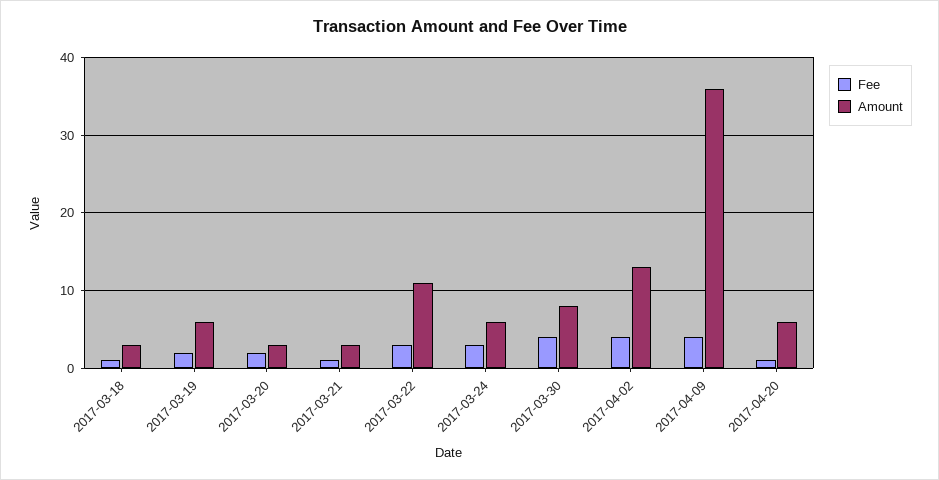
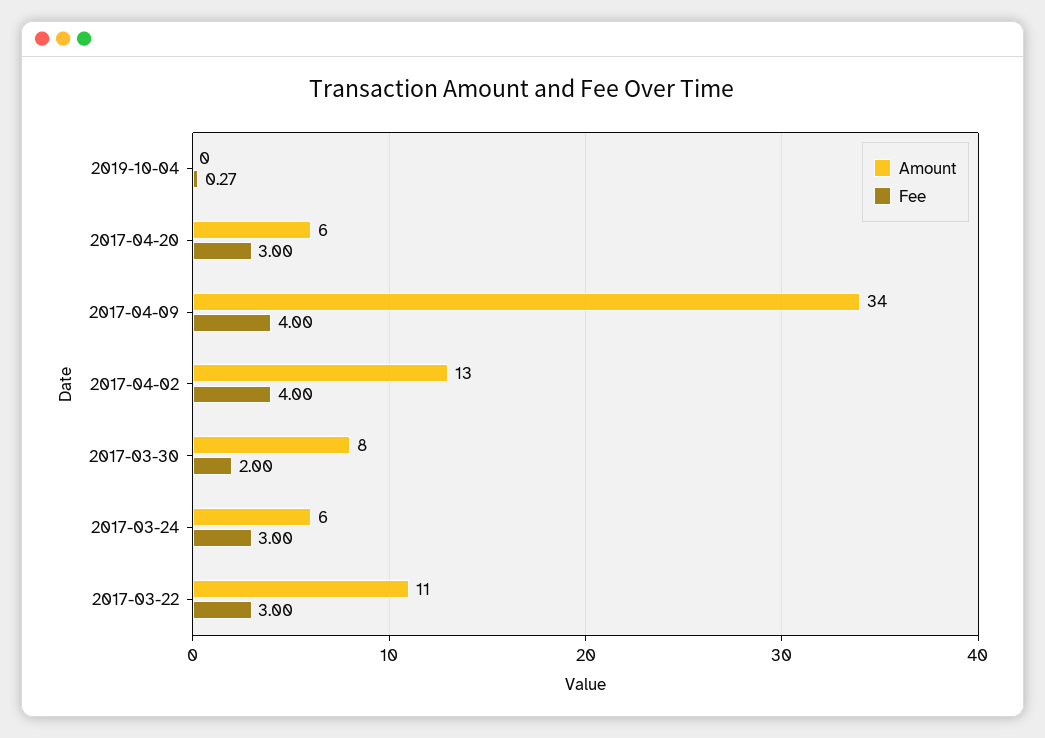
Fee, 2017-03-18: 1 -> none
Amount, 2017-03-18: 3 -> none
Fee, 2017-03-19: 2 -> none
Amount, 2017-03-19: 6 -> none
Fee, 2017-03-20: 2 -> none
Amount, 2017-03-20: 3 -> none
Fee, 2017-03-21: 1 -> none
Amount, 2017-03-21: 3 -> none
Fee, 2017-03-30: 4 -> 2
Amount, 2017-04-09: 36 -> 34
Fee, 2017-04-20: 1 -> 3
Amount, 2019-10-04: none -> 0
Fee, 2019-10-04: none -> 0.27

